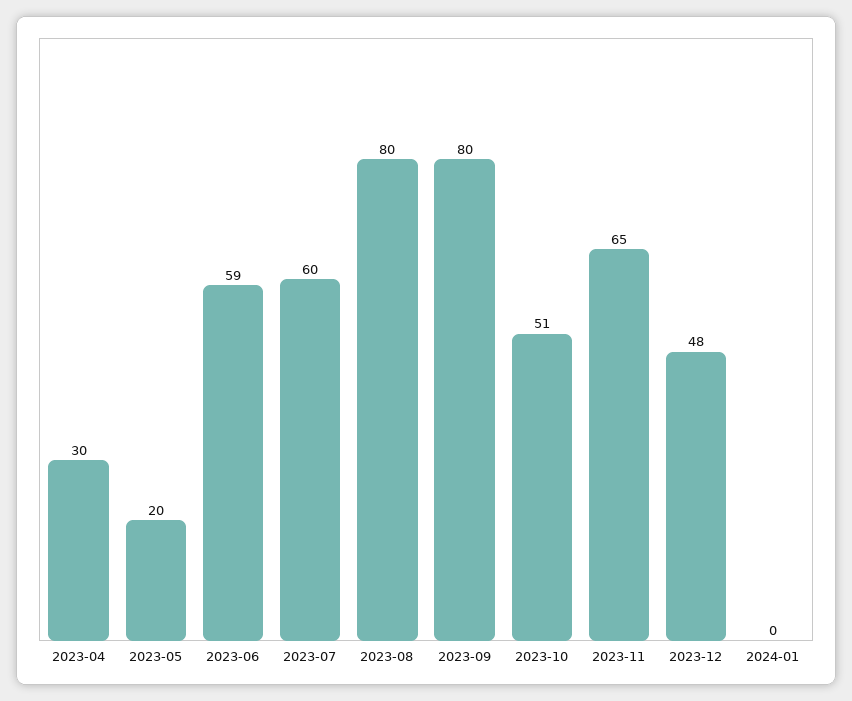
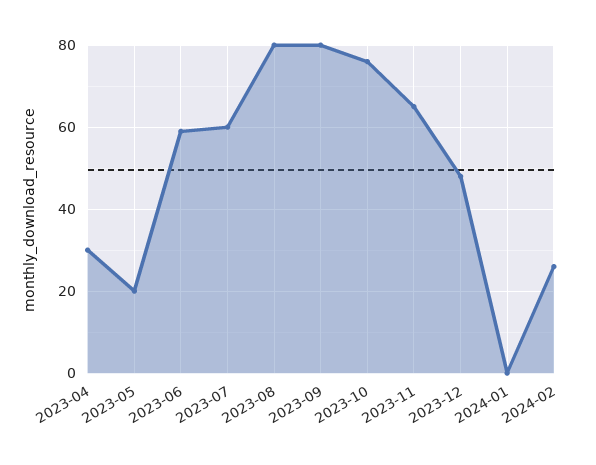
2023-10: 51 -> 75
2024-02: none -> 25

